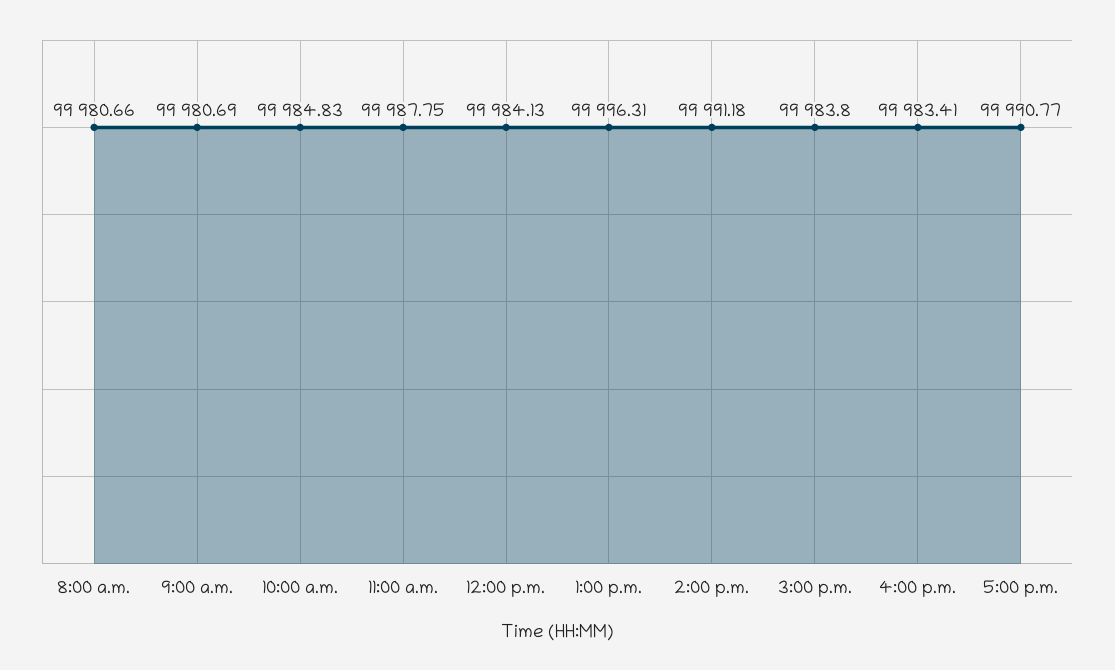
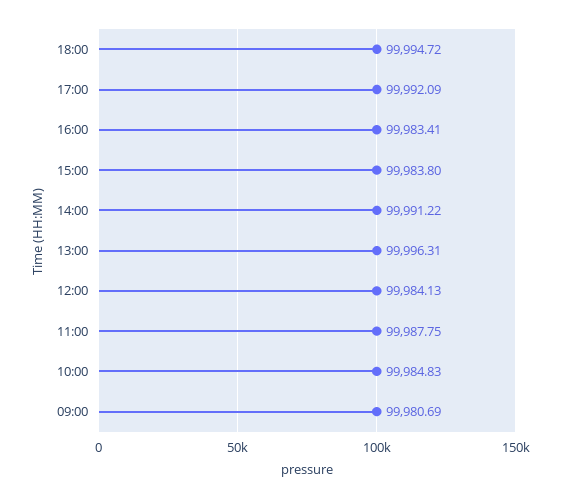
8:00 a.m.: 99980.66 -> none
2:00 p.m.: 99991.18 -> 99991.22
5:00 p.m.: 99990.77 -> 99992.09
18:00: none -> 99994.72

